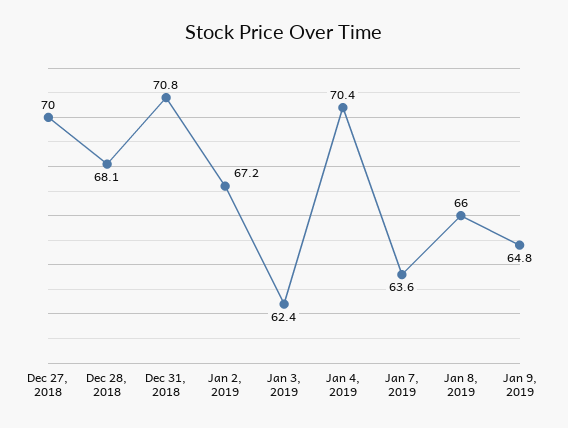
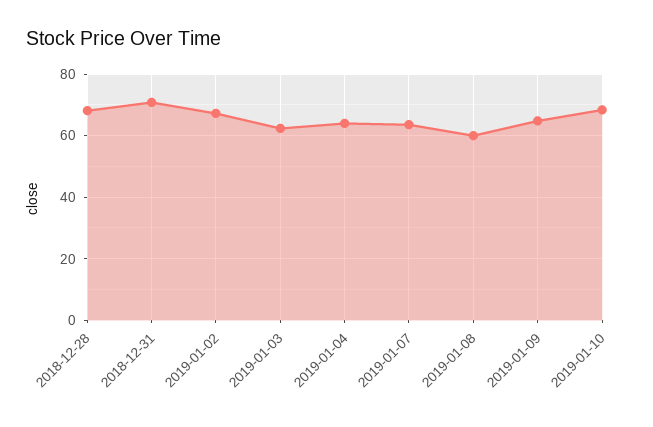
Dec 27, 2018: 70 -> none
Jan 4, 2019: 70.4 -> 64
Jan 8, 2019: 66 -> 60
2019-01-10: none -> 68

